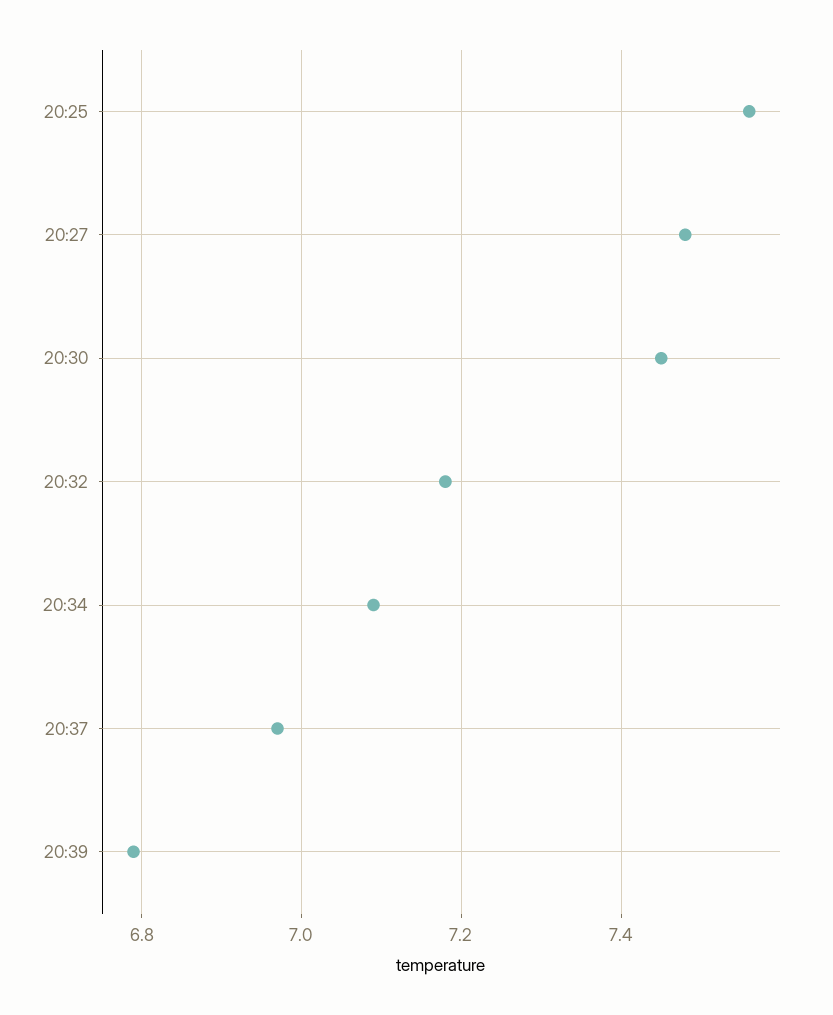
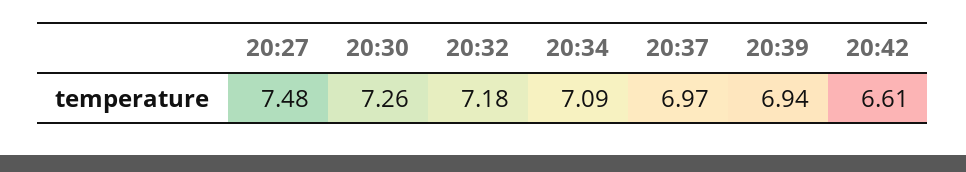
20:25: 7.55 -> none
20:30: 7.45 -> 7.26
20:39: 6.8 -> 6.94
20:42: none -> 6.61

